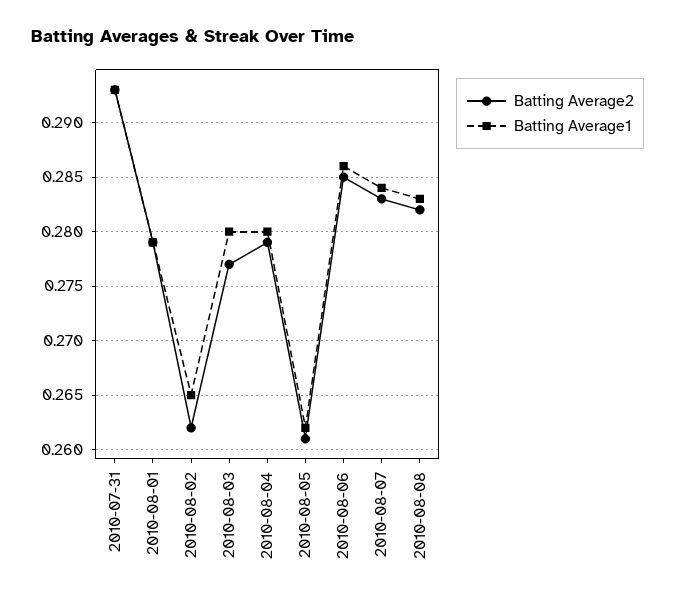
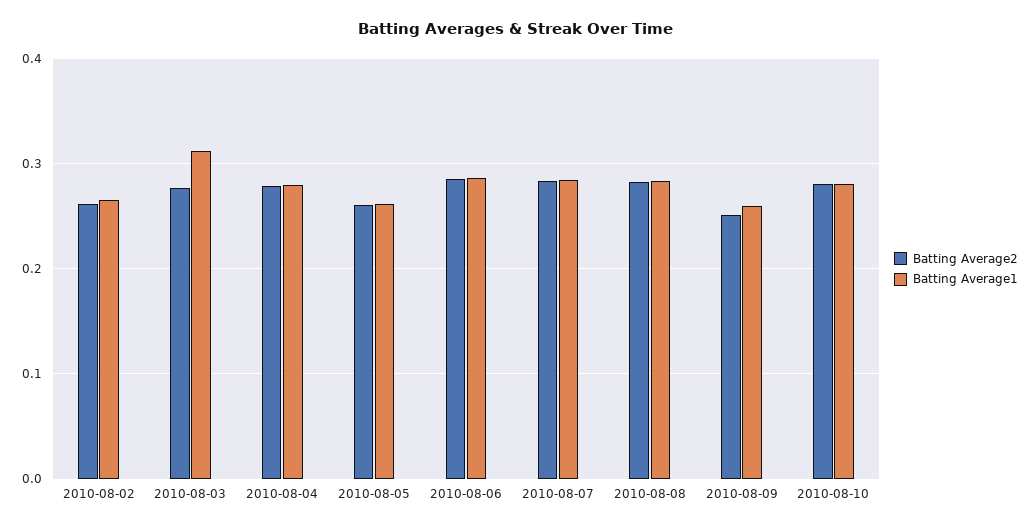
Batting Average2, 2010-07-31: 0.293 -> none
Batting Average1, 2010-07-31: 0.293 -> none
Batting Average2, 2010-08-01: 0.279 -> none
Batting Average1, 2010-08-01: 0.279 -> none
Batting Average1, 2010-08-03: 0.28 -> 0.31
Batting Average2, 2010-08-09: none -> 0.25
Batting Average1, 2010-08-09: none -> 0.26
Batting Average2, 2010-08-10: none -> 0.28
Batting Average1, 2010-08-10: none -> 0.28

